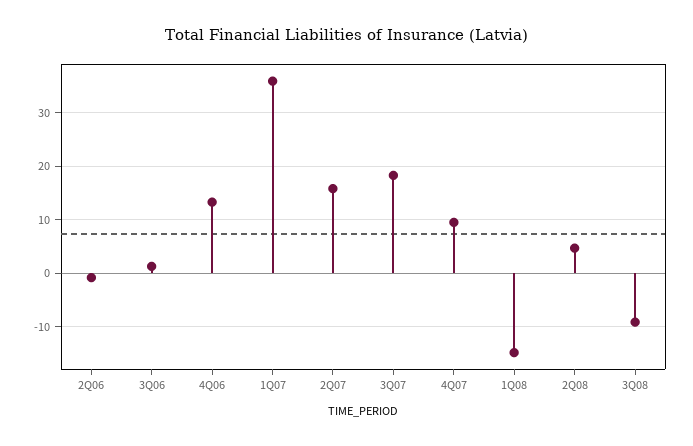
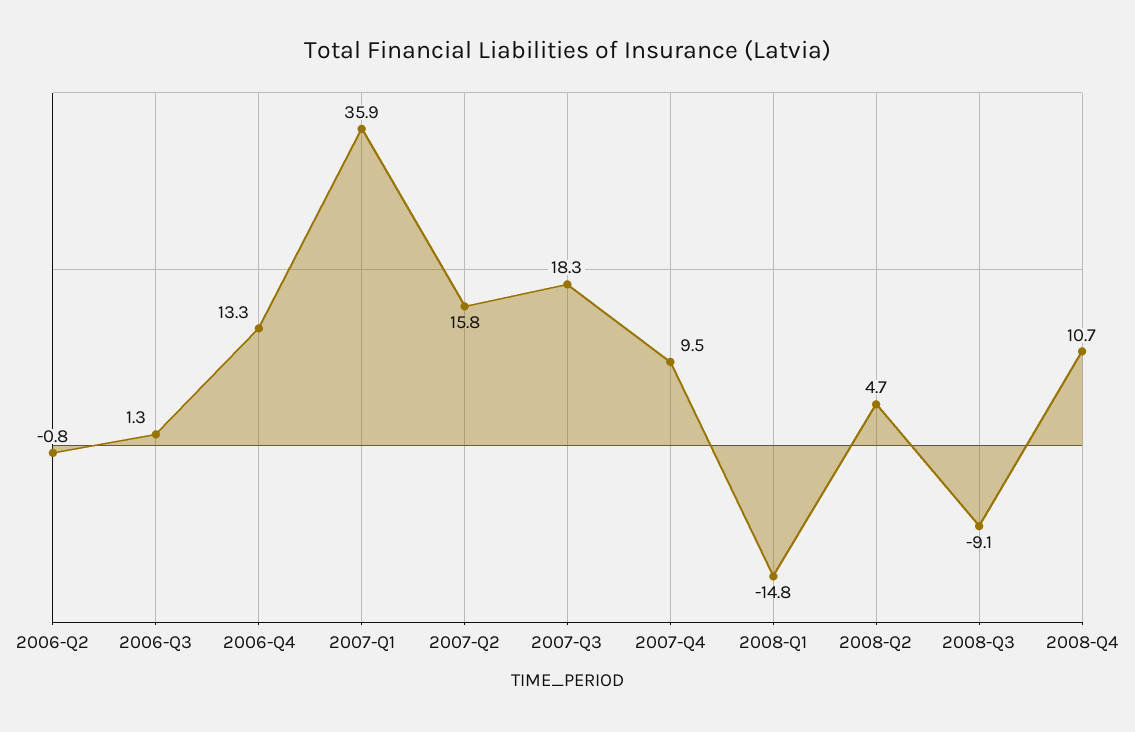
2008-Q4: none -> 10.7

